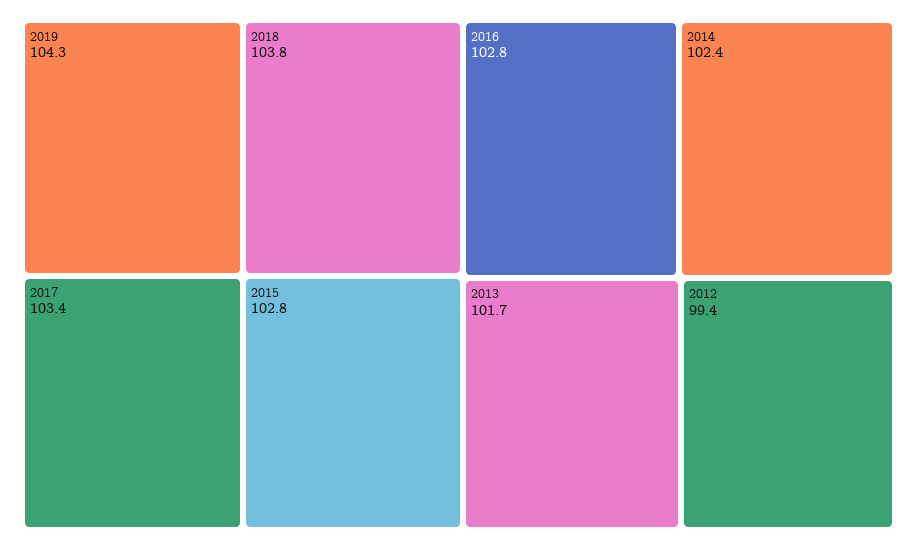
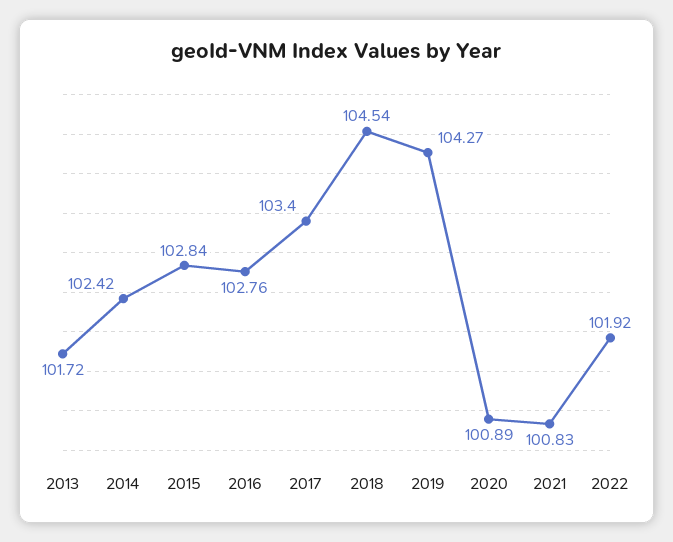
2018: 103.8 -> 104.54
2012: 99.4 -> none
2020: none -> 100.89
2021: none -> 100.83
2022: none -> 101.92

